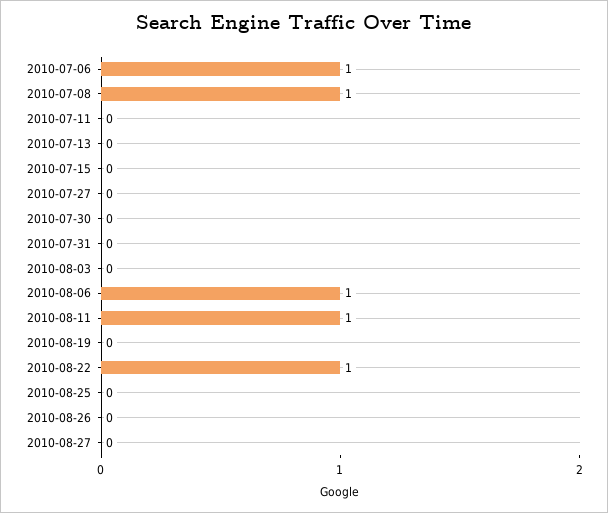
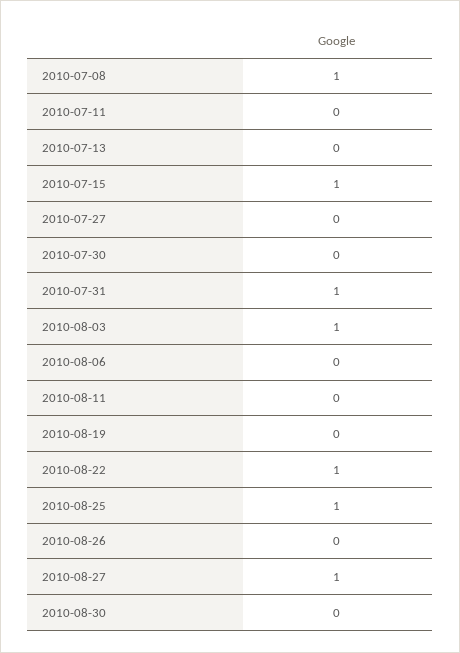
2010-07-06: 1 -> none
2010-07-15: 0 -> 1
2010-07-31: 0 -> 1
2010-08-03: 0 -> 1
2010-08-06: 1 -> 0
2010-08-11: 1 -> 0
2010-08-25: 0 -> 1
2010-08-27: 0 -> 1
2010-08-30: none -> 0

